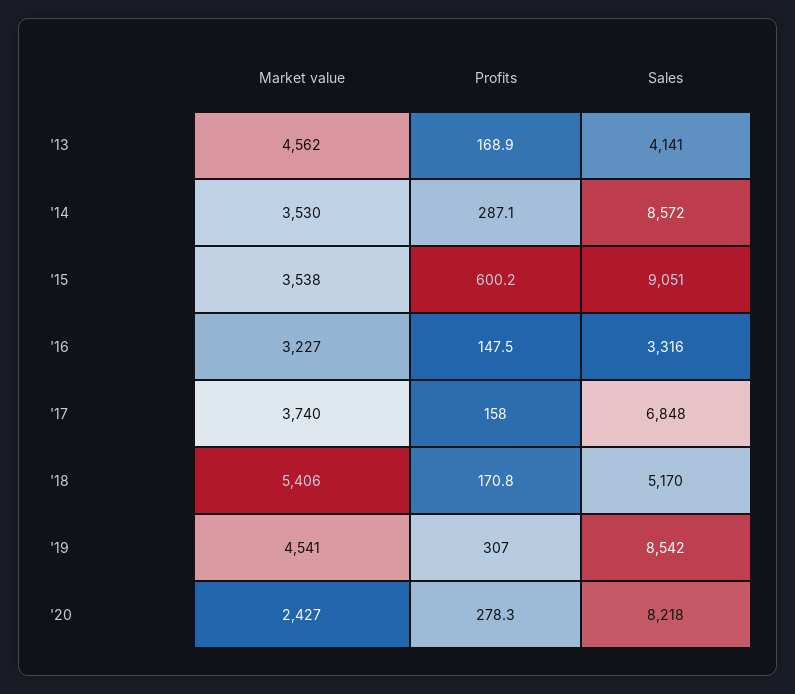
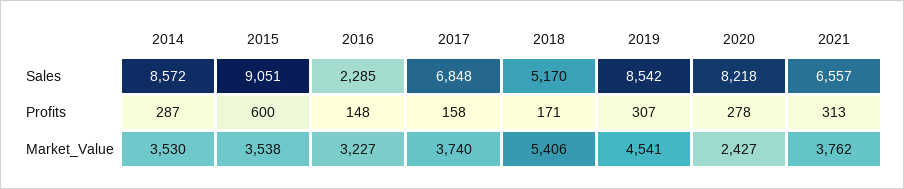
Market value, '13: 4562 -> none
Profits, '13: 168.9 -> none
Sales, '13: 4141 -> none
Sales, '16: 3316 -> 2285
Sales, 2021: none -> 6557
Profits, 2021: none -> 313
Market value, 2021: none -> 3762

